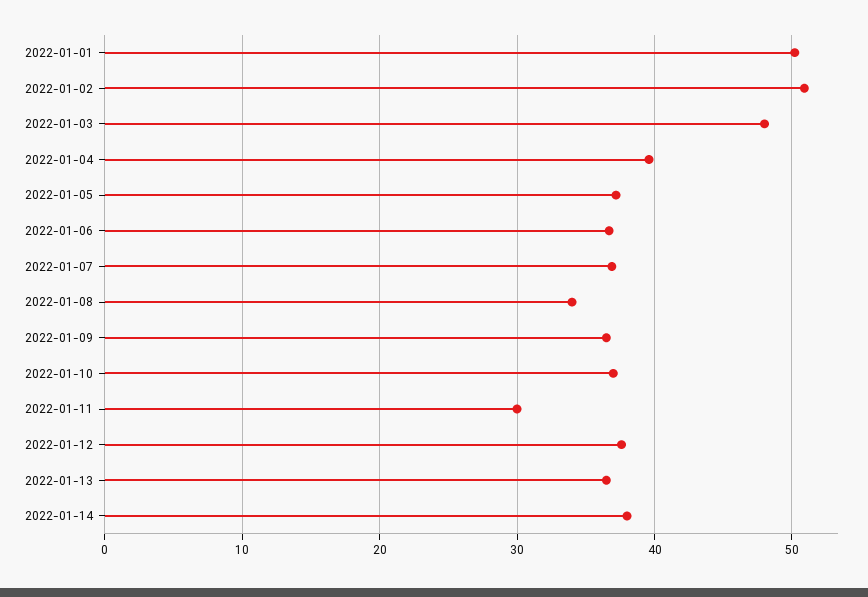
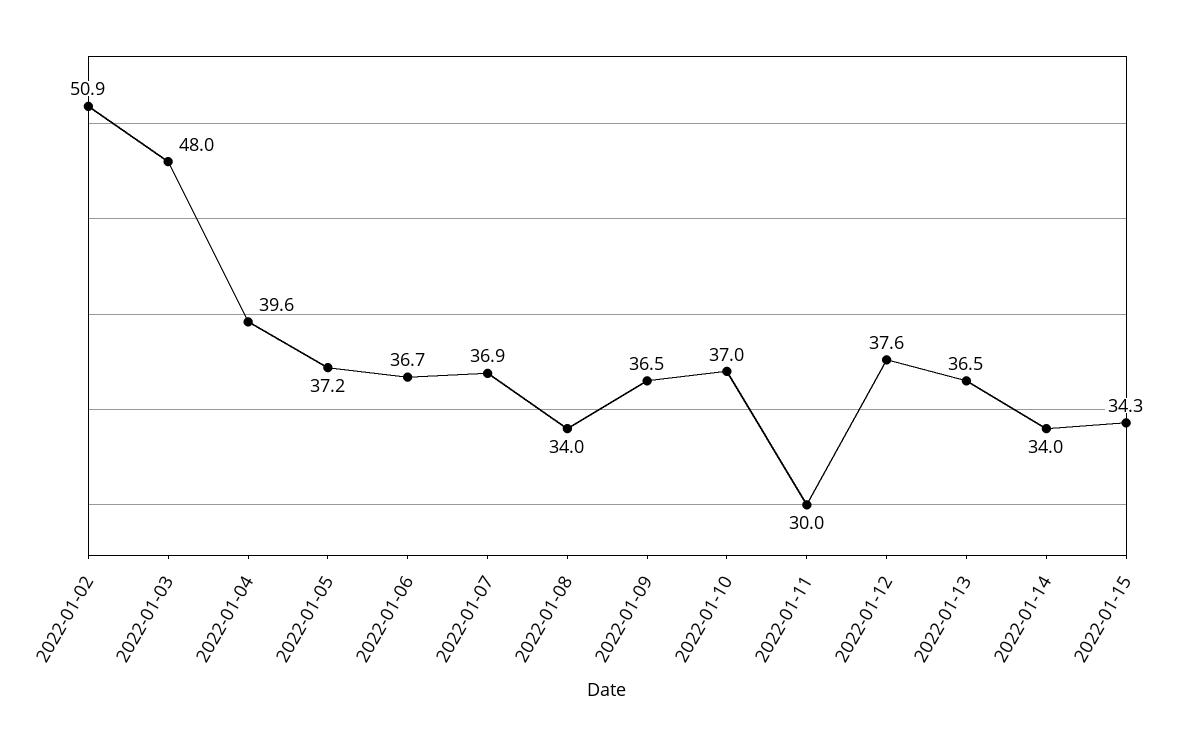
2022-01-01: 50 -> none
2022-01-14: 38 -> 34
2022-01-15: none -> 34.3

